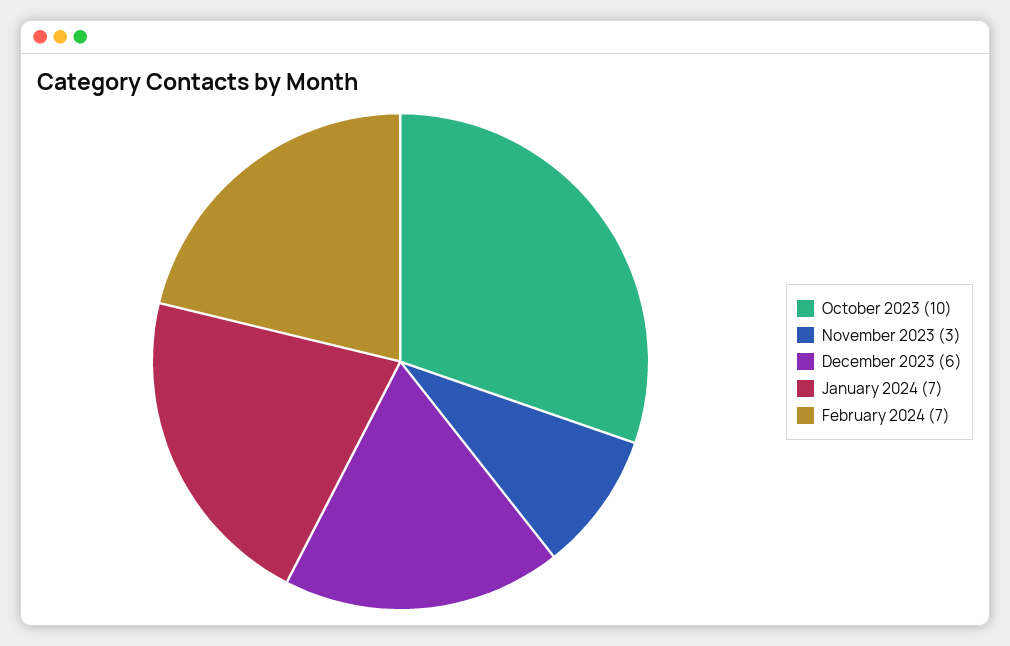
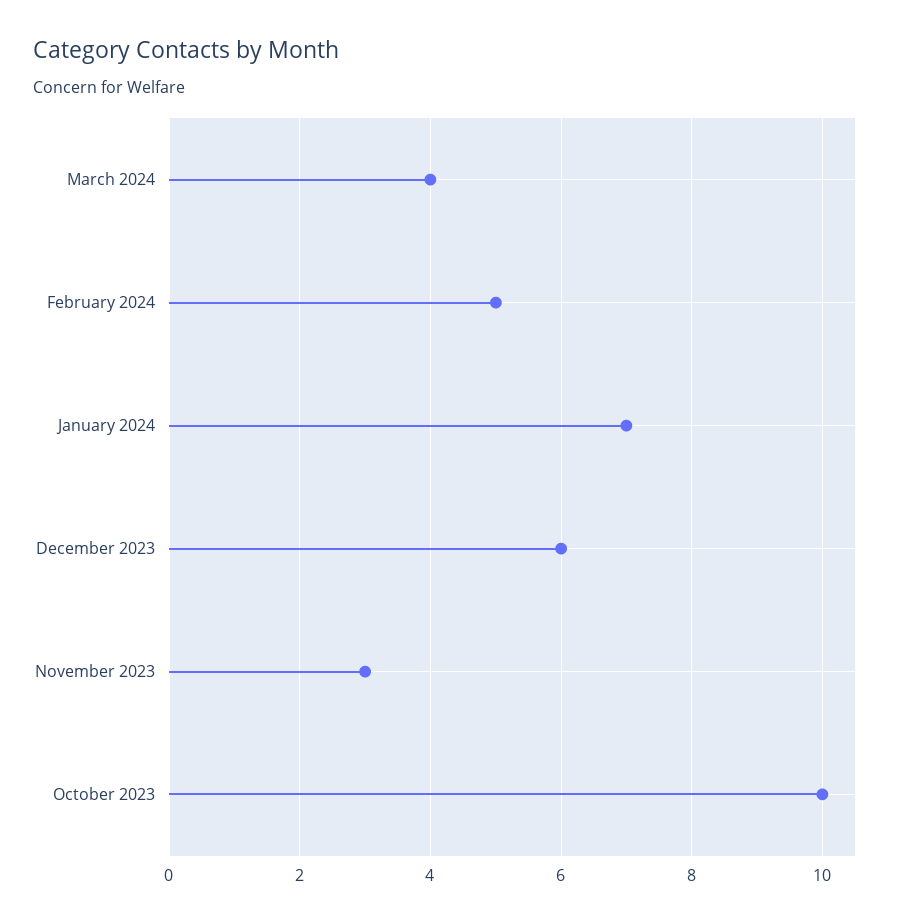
February 2024: 7 -> 5
March 2024: none -> 4

